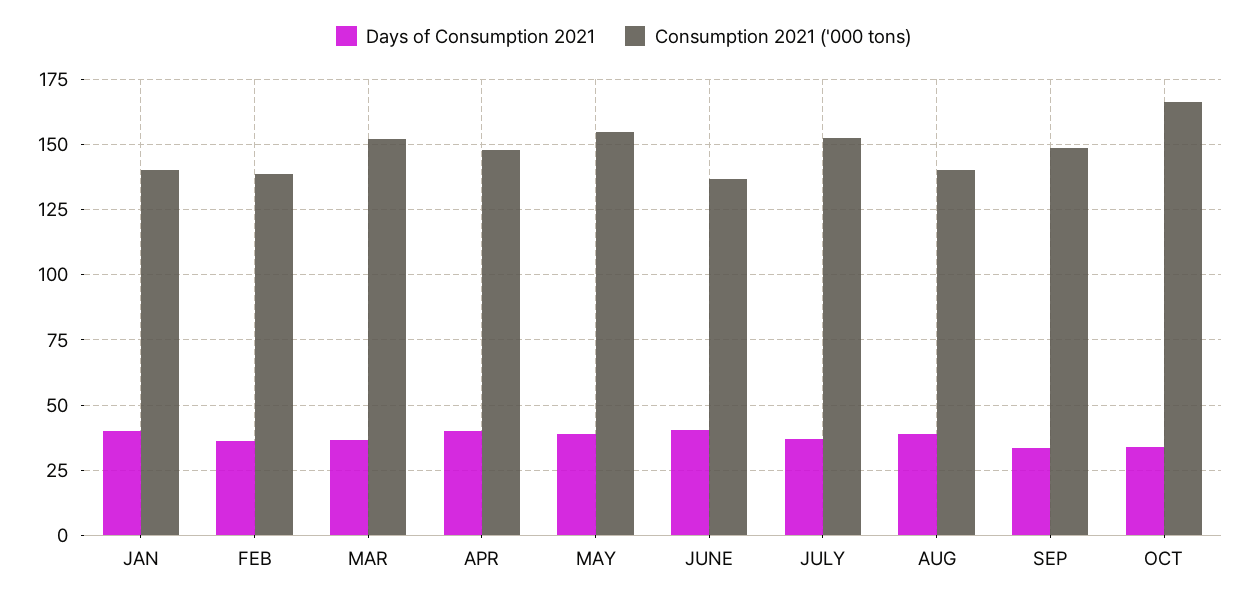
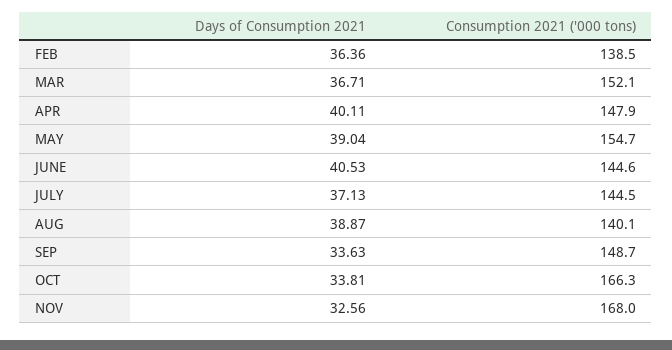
Days of Consumption 2021, JAN: 40 -> none
Consumption 2021 ('000 tons), JAN: 140 -> none
Consumption 2021 ('000 tons), JUNE: 137.5 -> 144.6
Consumption 2021 ('000 tons), JULY: 152.5 -> 144.5
Days of Consumption 2021, NOV: none -> 32.56
Consumption 2021 ('000 tons), NOV: none -> 168

